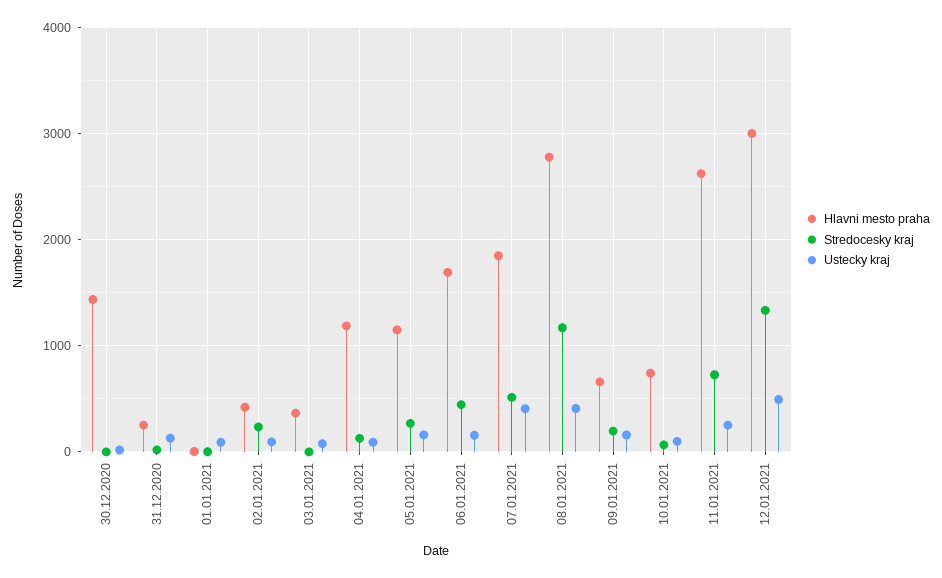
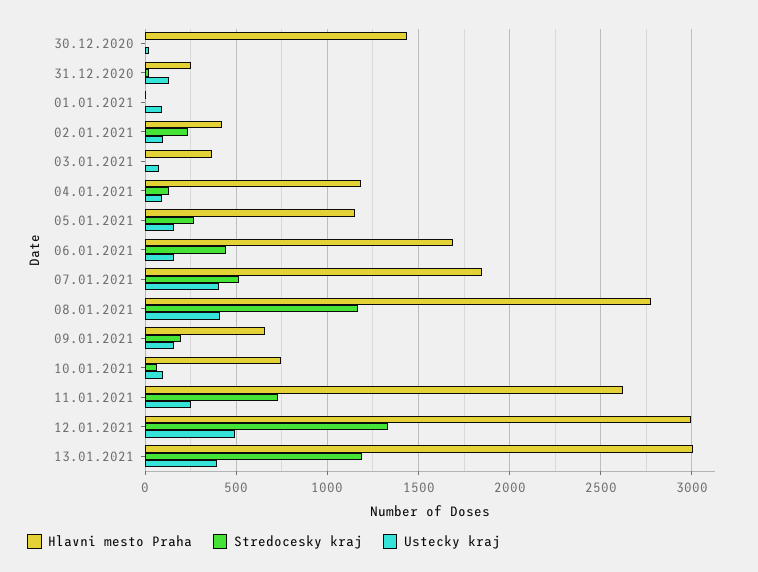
Hlavni mesto praha, 13.01.2021: none -> 3000
Stredocesky kraj, 13.01.2021: none -> 1200
Ustecky kraj, 13.01.2021: none -> 400

